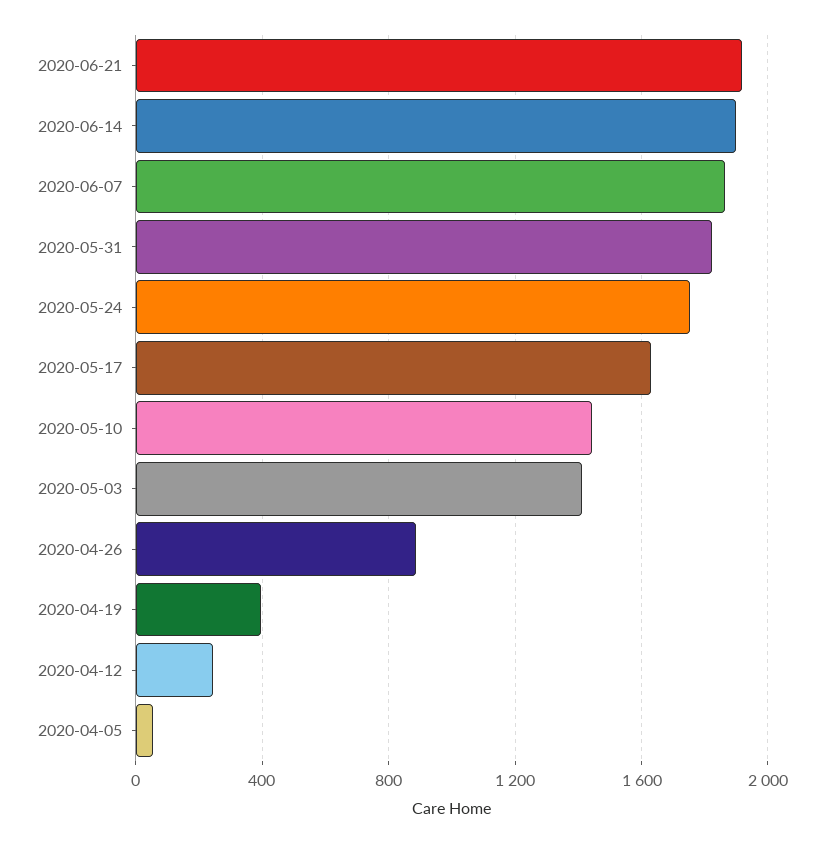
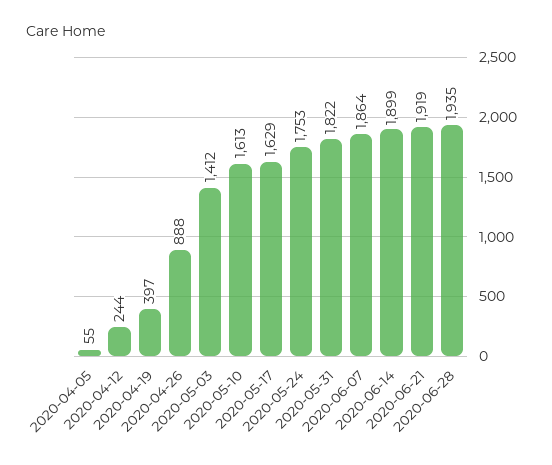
2020-05-10: 1450 -> 1613
2020-06-28: none -> 1935

